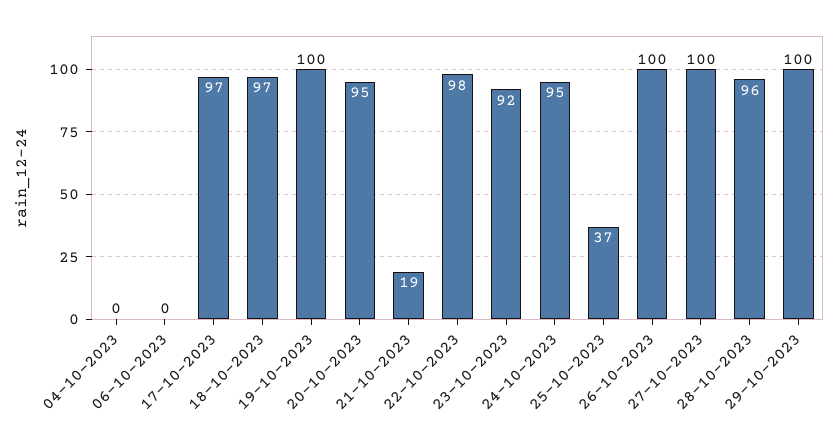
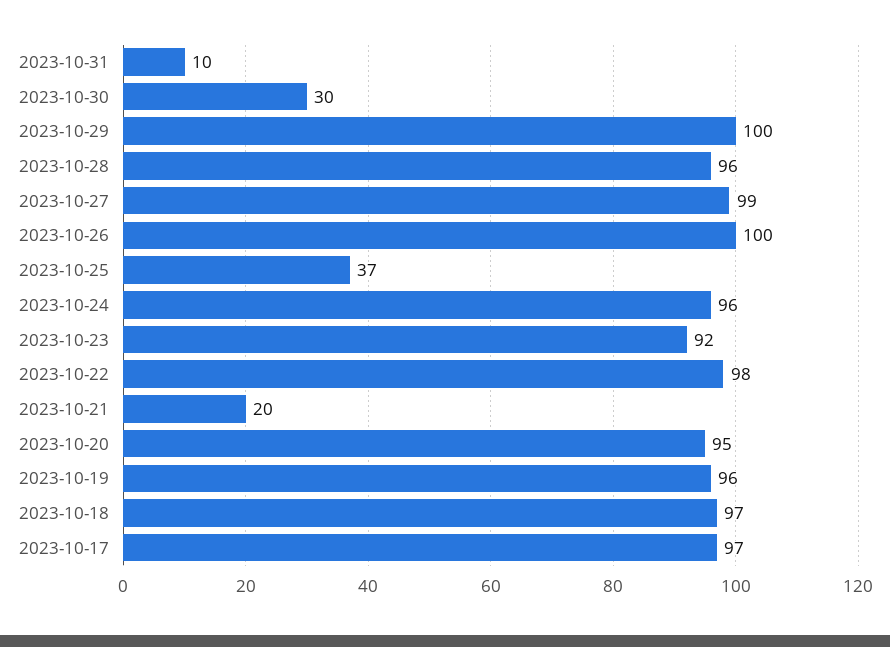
04-10-2023: 0 -> none
06-10-2023: 0 -> none
19-10-2023: 100 -> 96
21-10-2023: 19 -> 20
24-10-2023: 95 -> 96
27-10-2023: 100 -> 99
2023-10-31: none -> 10
2023-10-30: none -> 30

